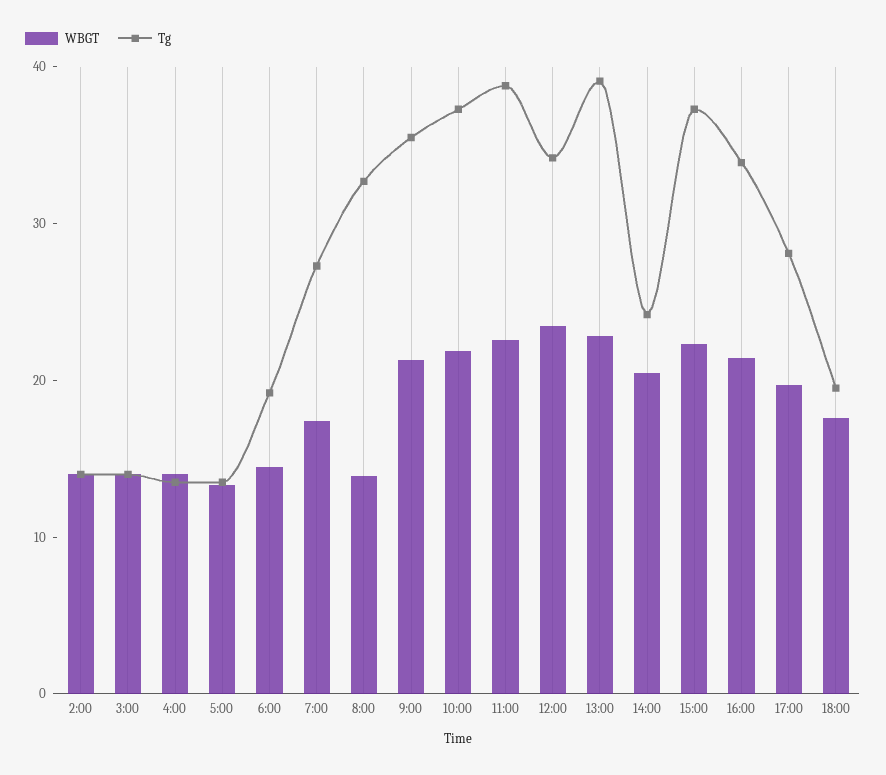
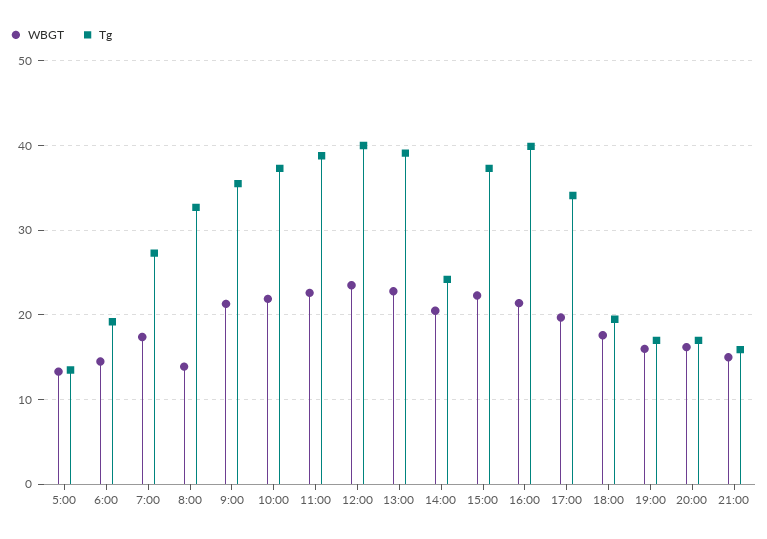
WBGT, 2:00: 14 -> none
Tg, 2:00: 14 -> none
WBGT, 3:00: 14 -> none
Tg, 3:00: 14 -> none
WBGT, 4:00: 14 -> none
Tg, 4:00: 14 -> none
Tg, 12:00: 34 -> 40
Tg, 16:00: 34 -> 40
Tg, 17:00: 28 -> 34
WBGT, 19:00: none -> 16
Tg, 19:00: none -> 17
WBGT, 20:00: none -> 16
Tg, 20:00: none -> 17
WBGT, 21:00: none -> 15
Tg, 21:00: none -> 16

